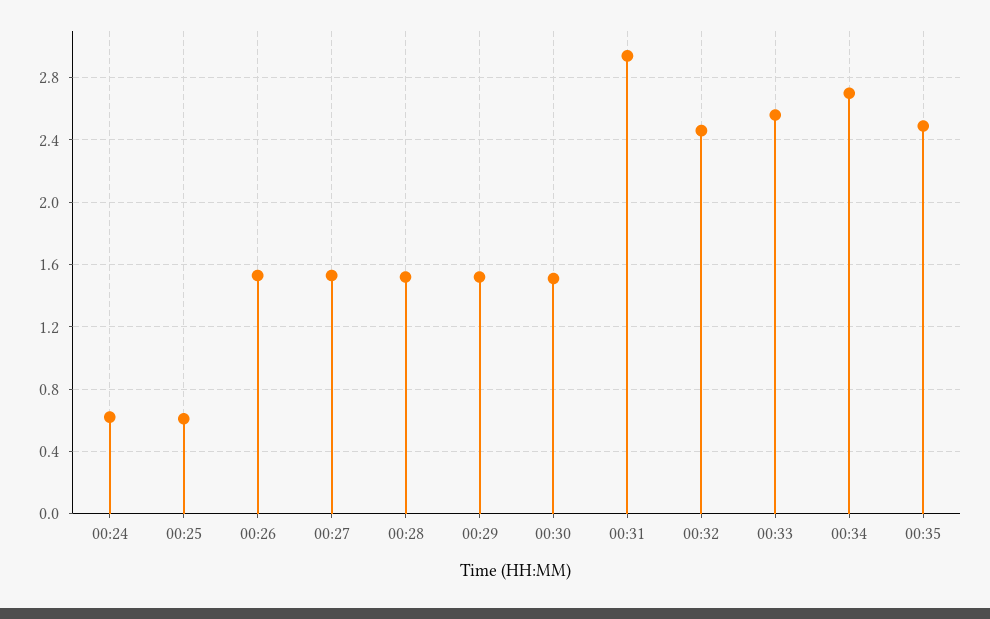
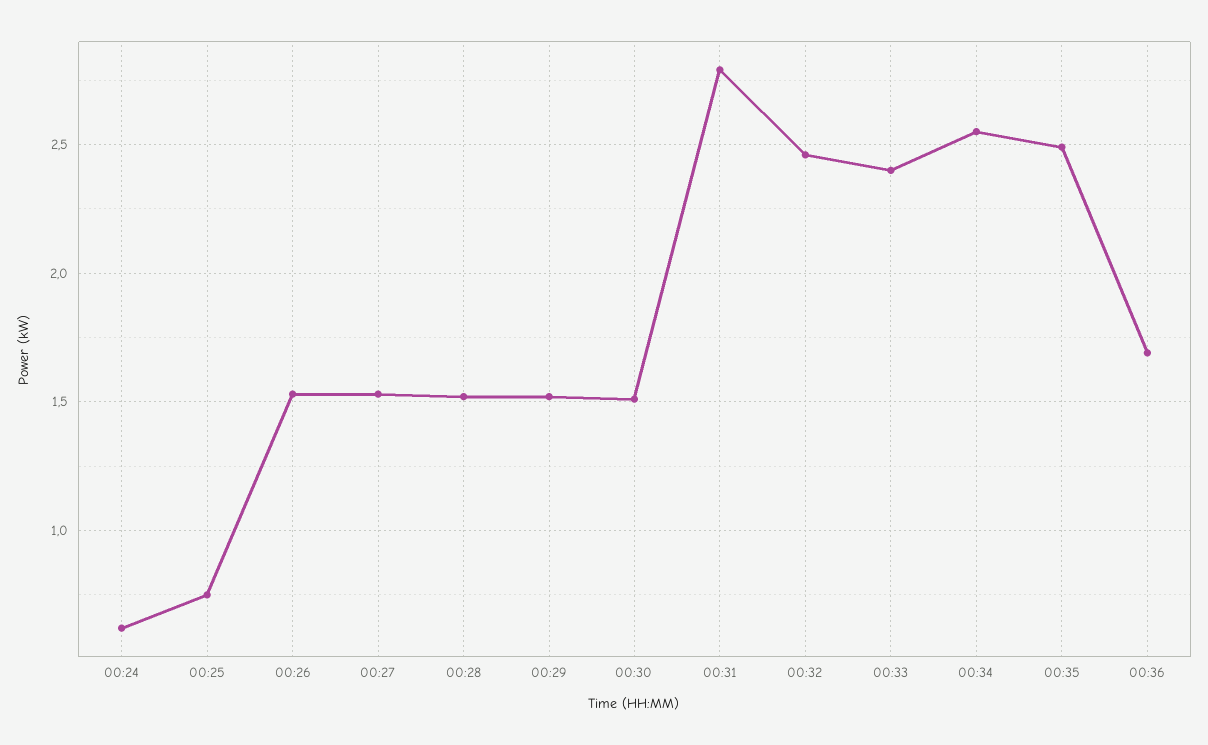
00:25: 0.6 -> 0.75
00:31: 2.95 -> 2.8
00:33: 2.55 -> 2.4
00:34: 2.7 -> 2.55
00:36: none -> 1.7

